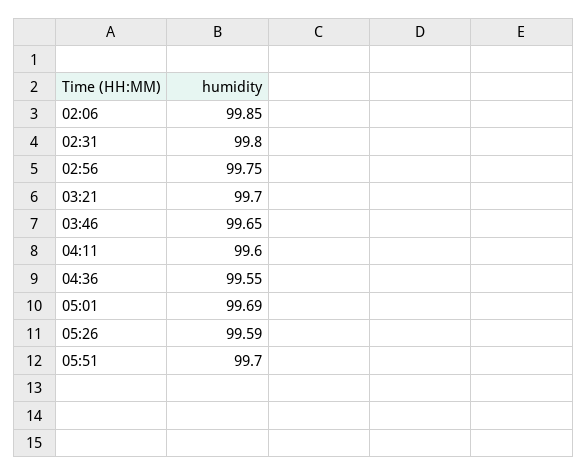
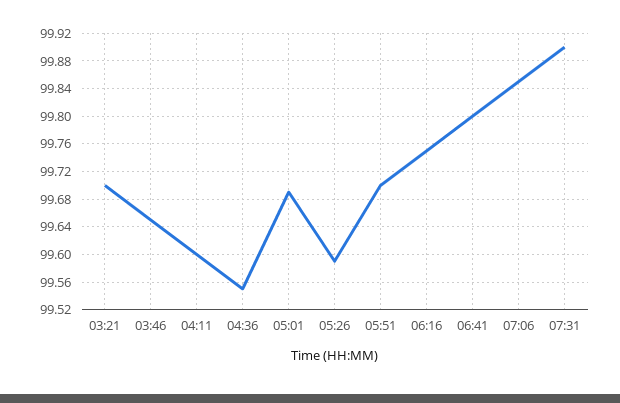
02:06: 99.85 -> none
02:31: 99.8 -> none
02:56: 99.75 -> none
06:16: none -> 99.75
06:41: none -> 99.8
07:06: none -> 99.85
07:31: none -> 99.9

